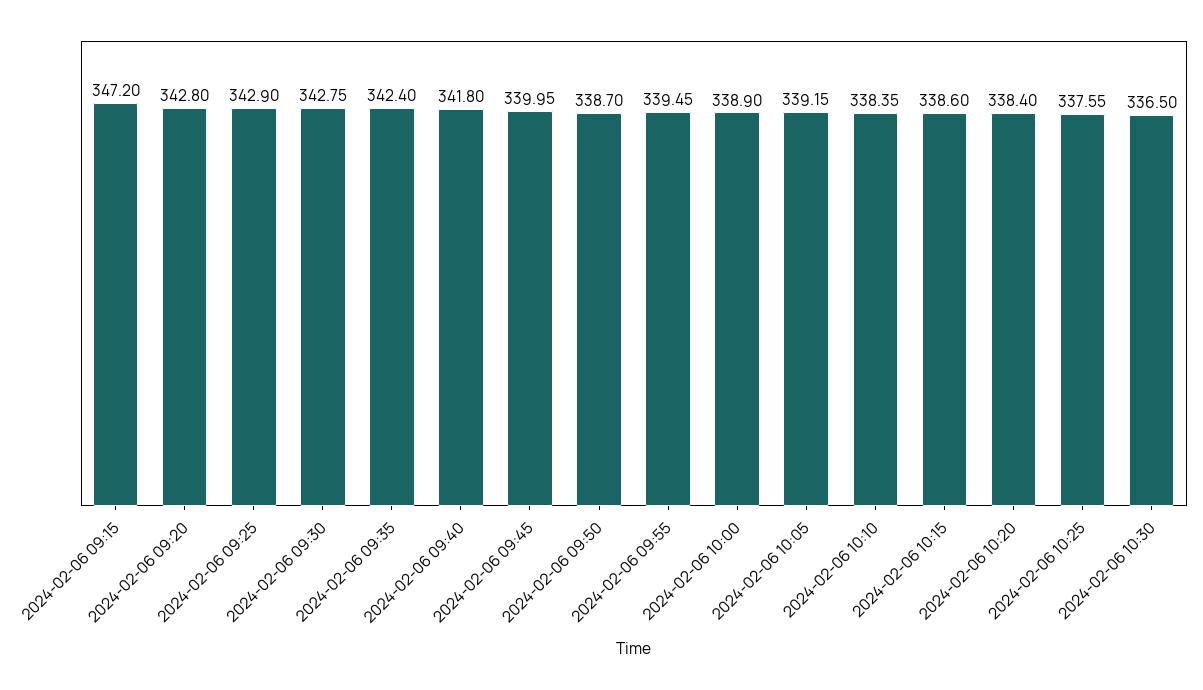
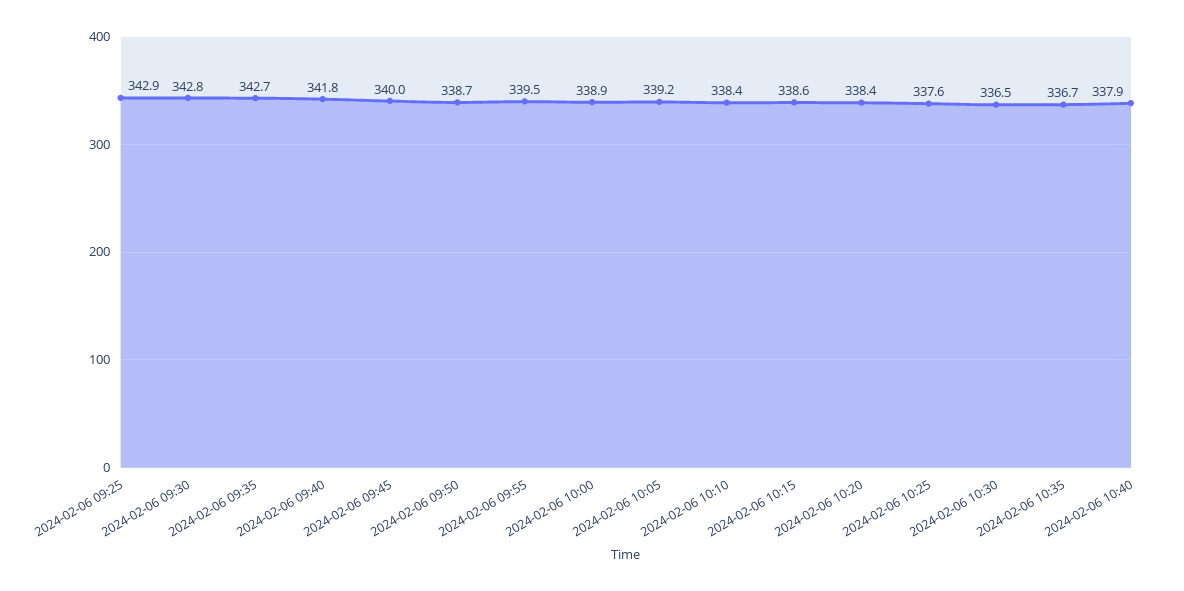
2024-02-06 09:15: 347.2 -> none
2024-02-06 09:20: 342.8 -> none
2024-02-06 09:35: 342.4 -> 342.7
2024-02-06 10:35: none -> 336.7
2024-02-06 10:40: none -> 337.9

